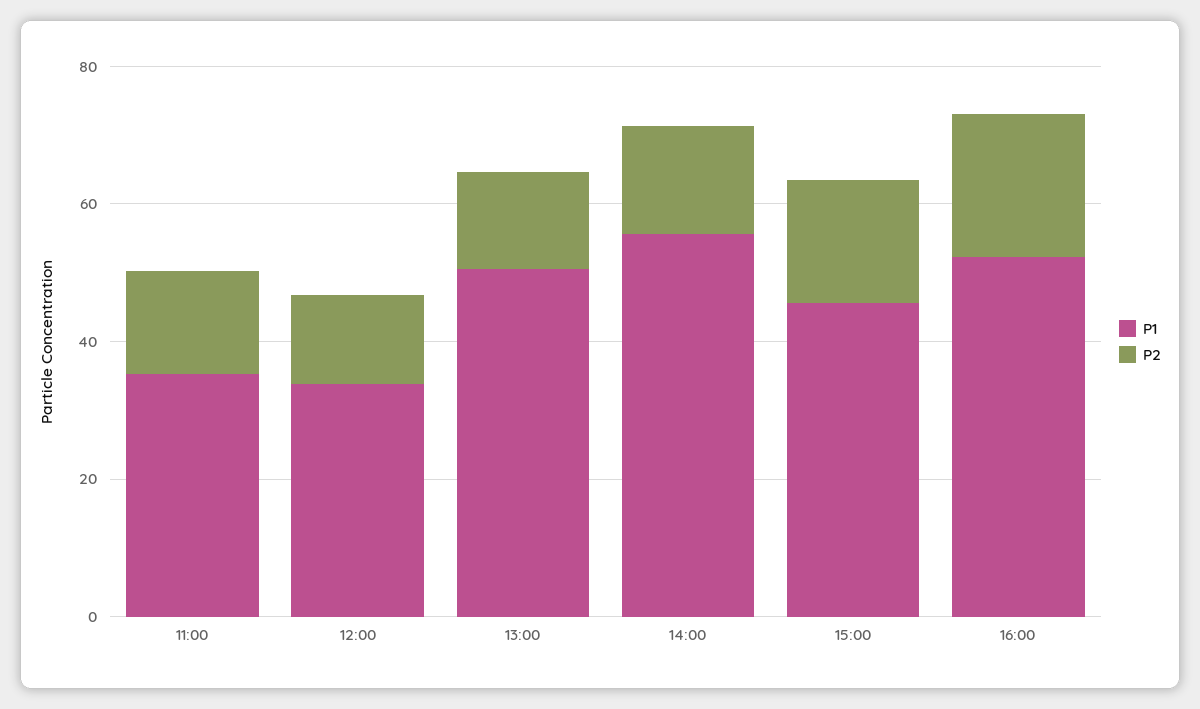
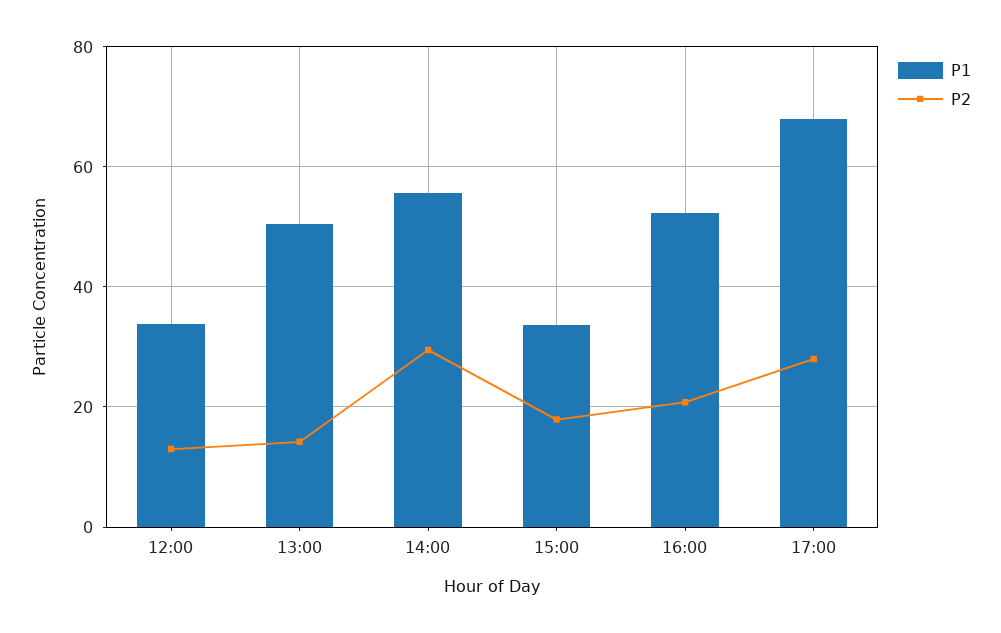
P1, 11:00: 35 -> none
P2, 11:00: 15 -> none
P2, 14:00: 15 -> 30
P1, 15:00: 45 -> 34
P1, 17:00: none -> 68
P2, 17:00: none -> 28

